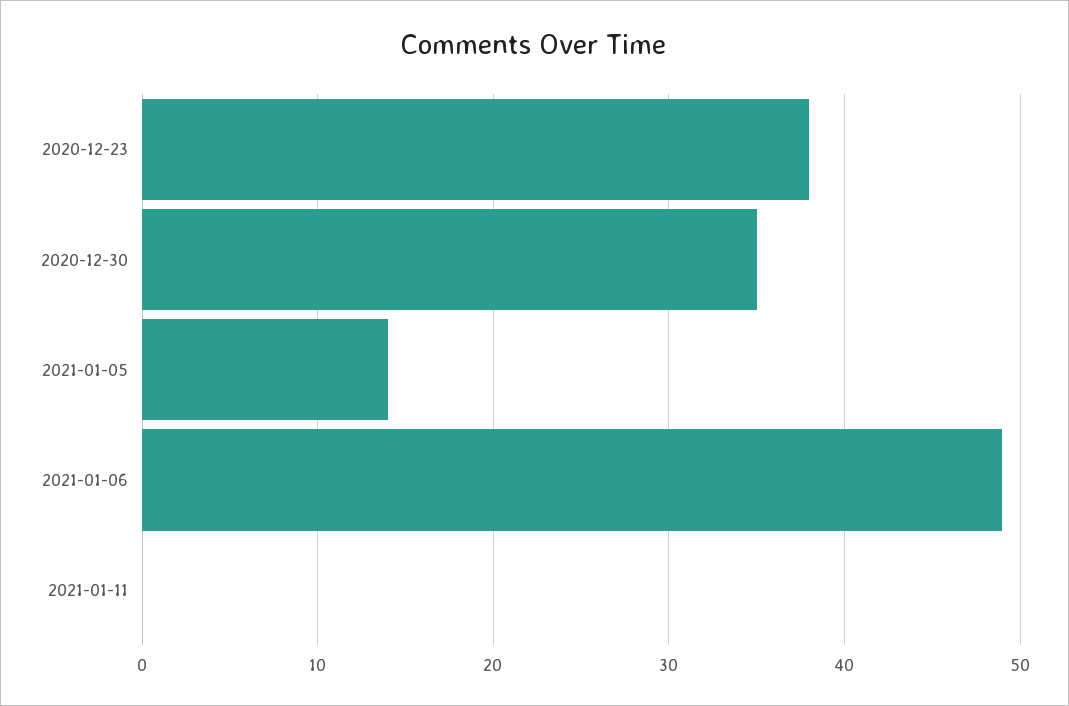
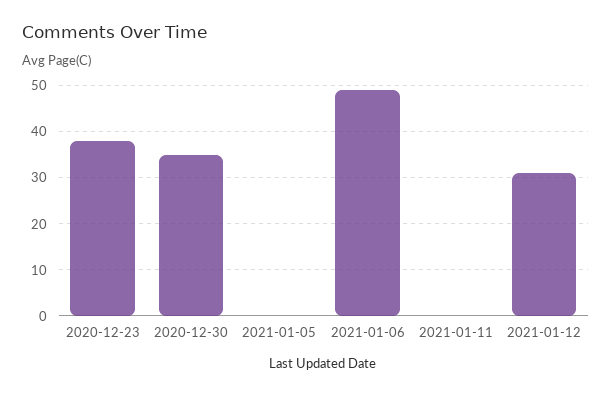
2021-01-05: 14 -> 0
2021-01-12: none -> 30

